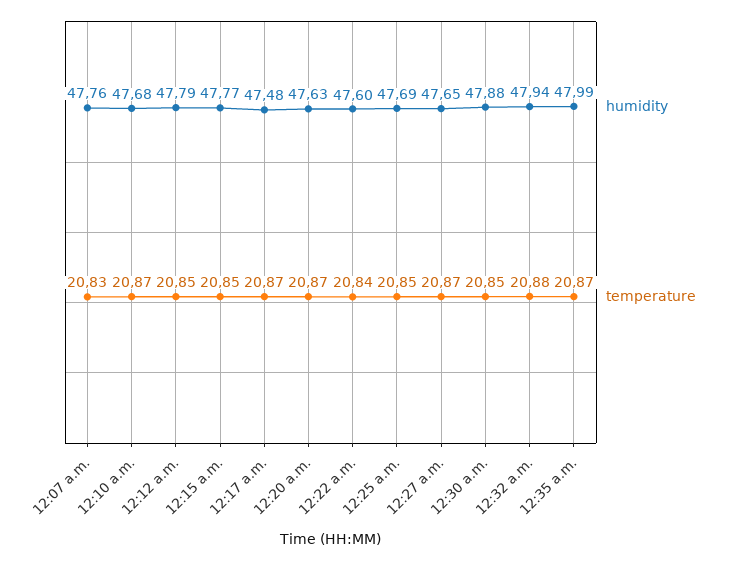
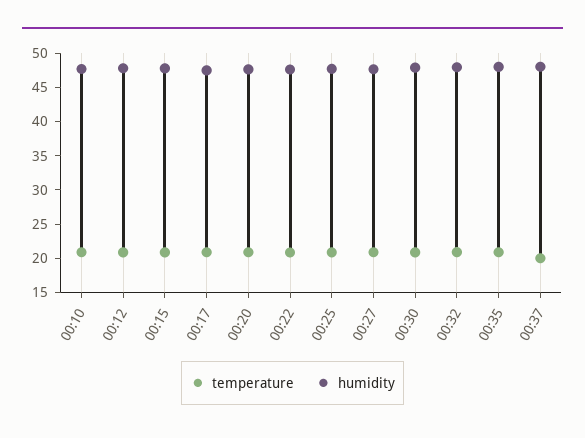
humidity, 12:07 a.m.: 47.76 -> none
temperature, 12:07 a.m.: 20.83 -> none
temperature, 00:37: none -> 20
humidity, 00:37: none -> 47.5

